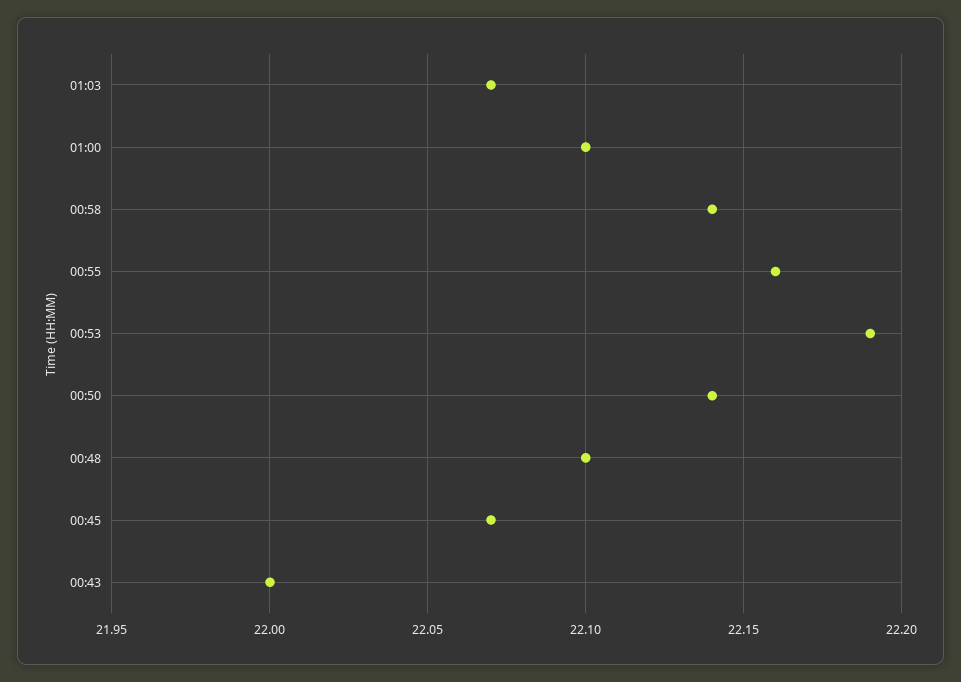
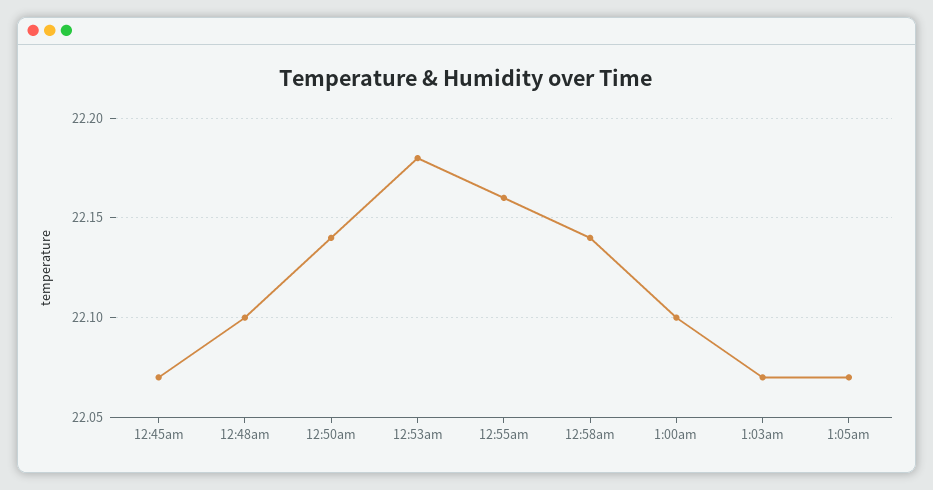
00:53: 22.19 -> 22.18
00:43: 22 -> none
1:05am: none -> 22.07

